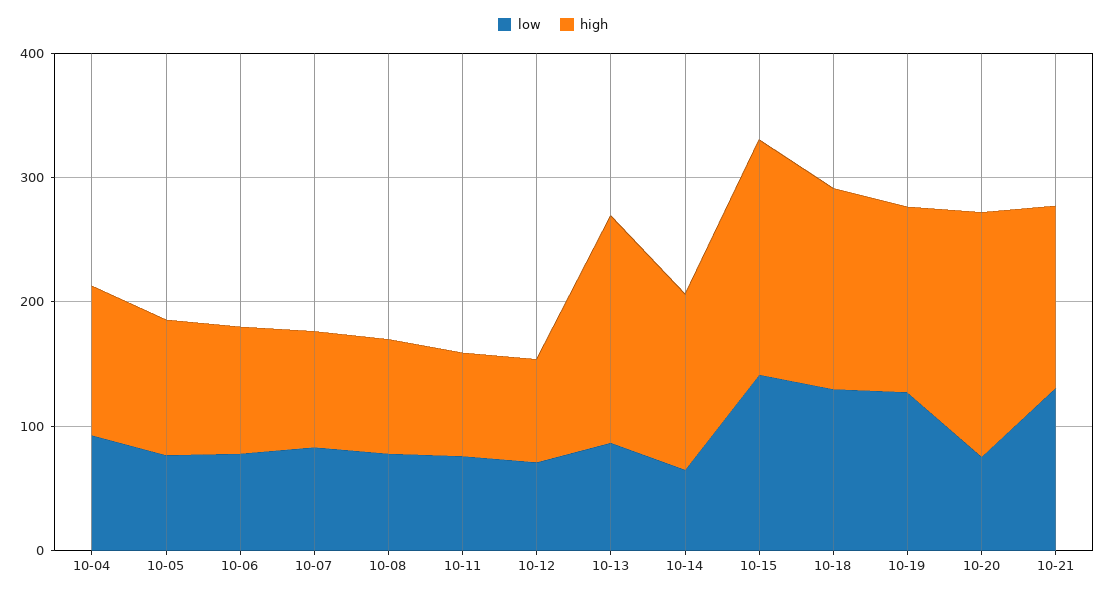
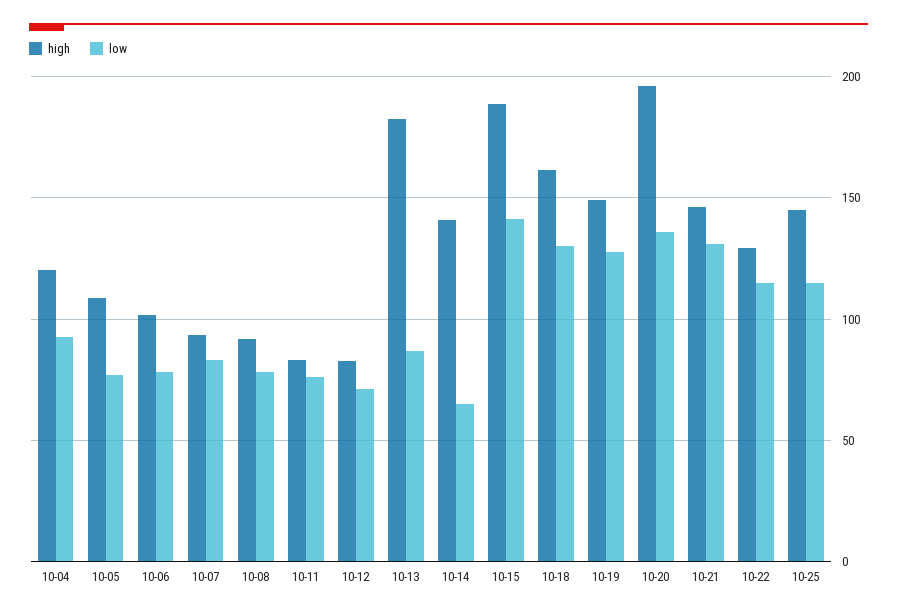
low, 10-20: 80 -> 135
high, 10-22: none -> 130
low, 10-22: none -> 115
high, 10-25: none -> 145
low, 10-25: none -> 115

